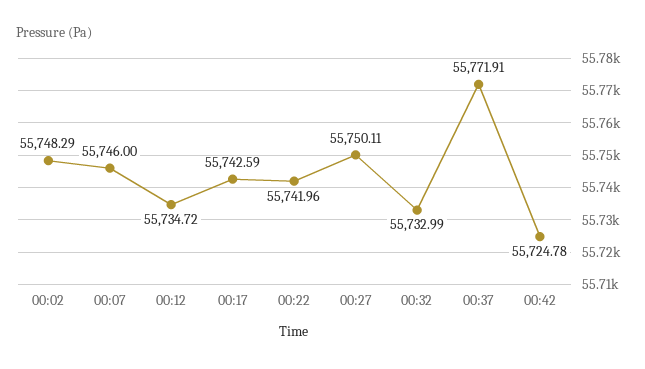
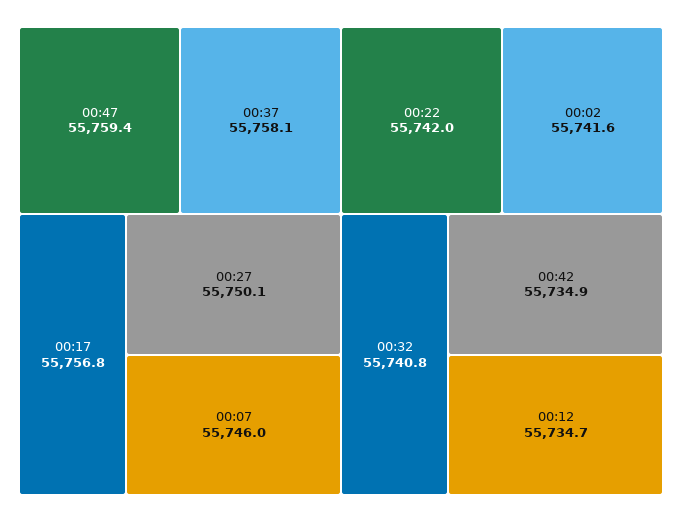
00:02: 55748.29 -> 55741.6
00:17: 55742.59 -> 55756.8
00:32: 55732.99 -> 55740.8
00:37: 55771.91 -> 55758.1
00:42: 55724.78 -> 55734.9
00:47: none -> 55759.4

